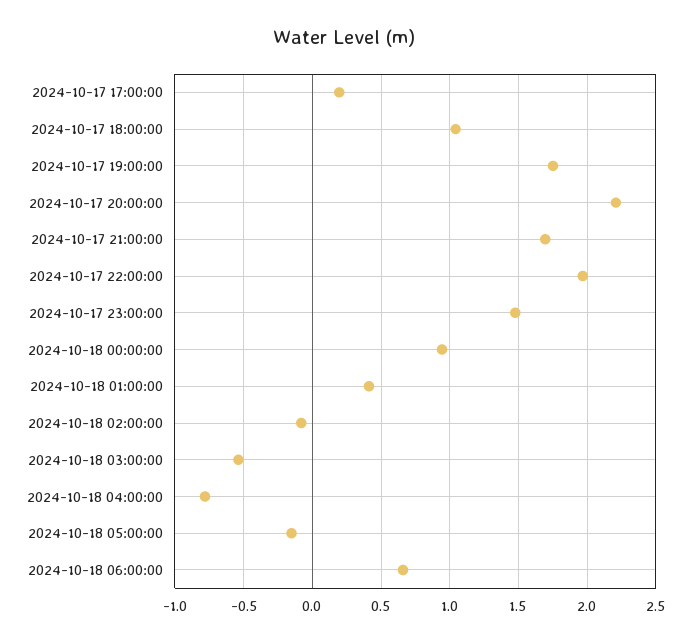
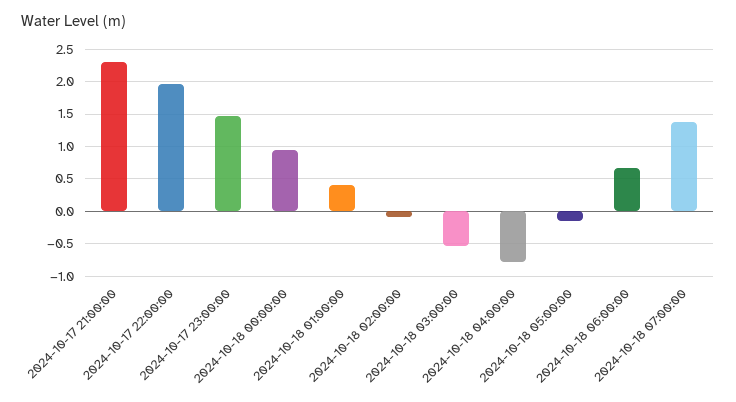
2024-10-17 17:00:00: 0.2 -> none
2024-10-17 18:00:00: 1.05 -> none
2024-10-17 19:00:00: 1.75 -> none
2024-10-17 20:00:00: 2.2 -> none
2024-10-17 21:00:00: 1.7 -> 2.3
2024-10-18 07:00:00: none -> 1.4

